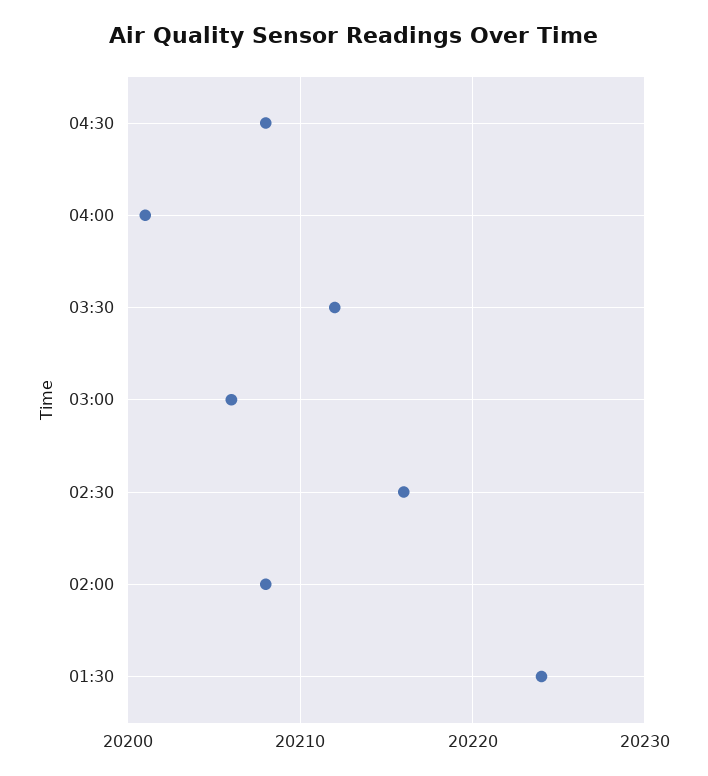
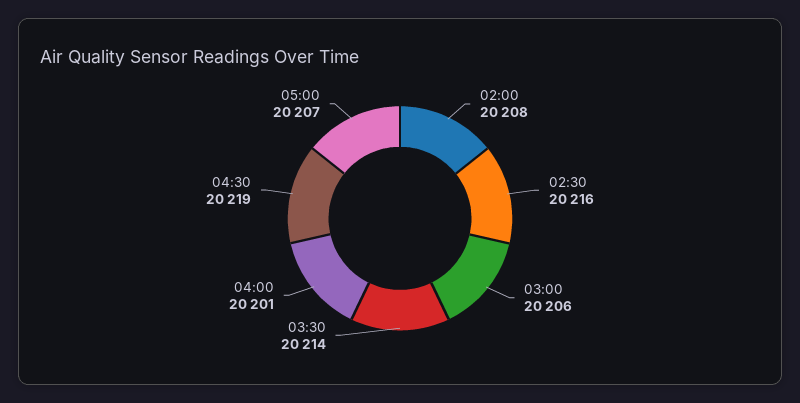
04:30: 20208 -> 20219
03:30: 20212 -> 20214
01:30: 20224 -> none
05:00: none -> 20207

